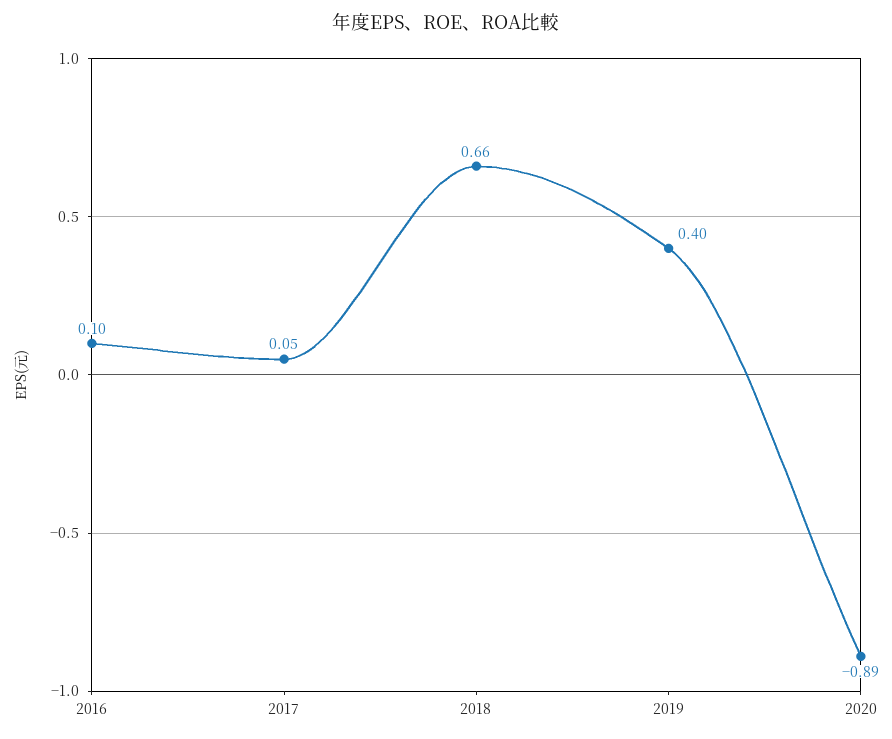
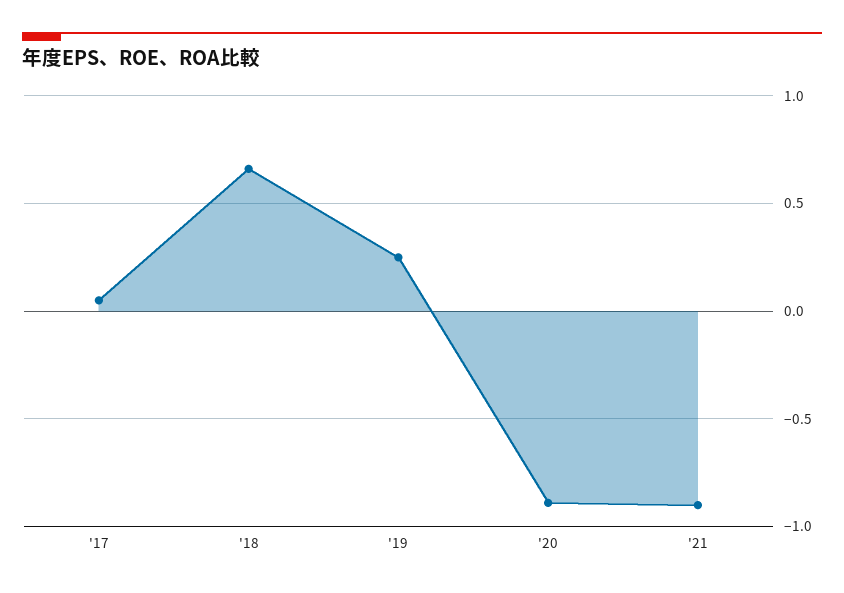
2016: 0.1 -> none
2019: 0.4 -> 0.25
'21: none -> -0.9

